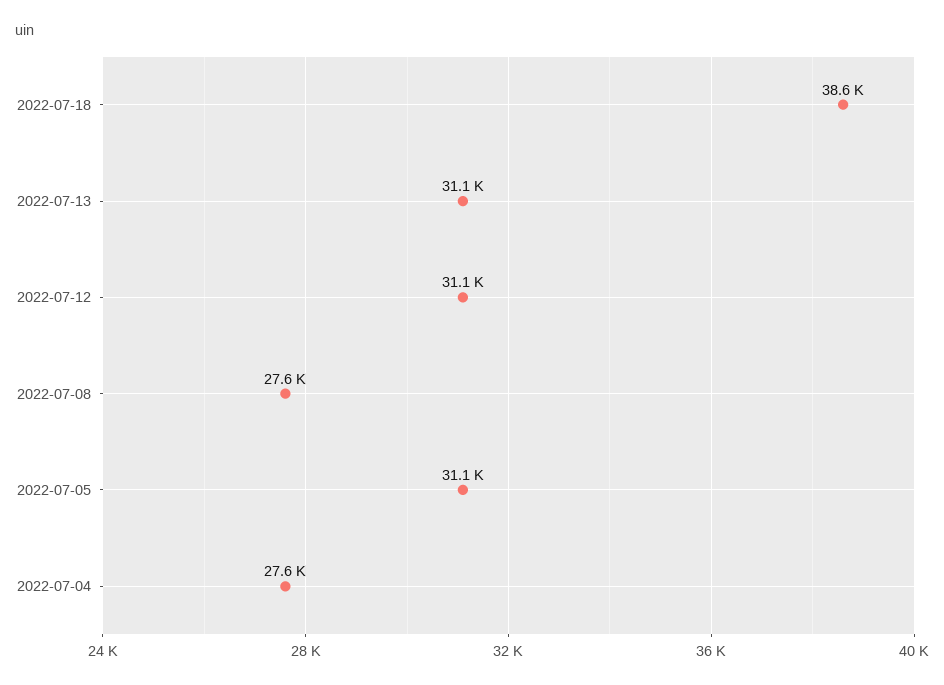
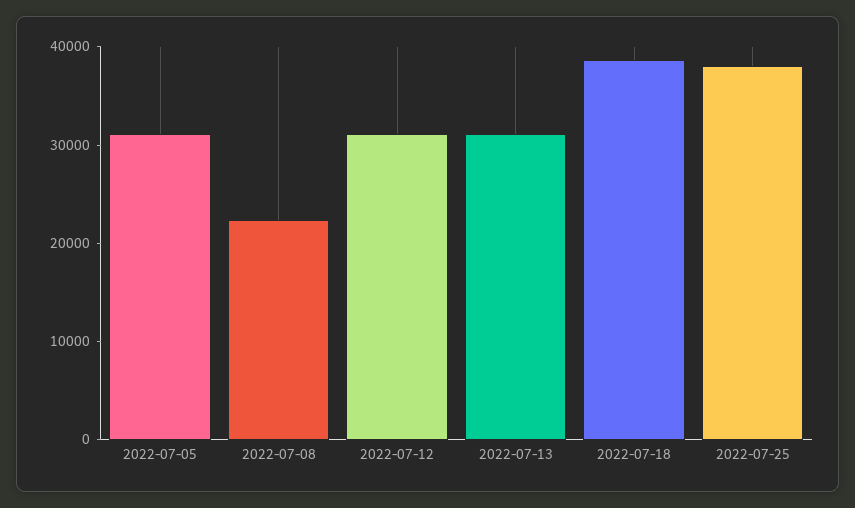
2022-07-08: 27600 -> 22000
2022-07-04: 27600 -> none
2022-07-25: none -> 38000

